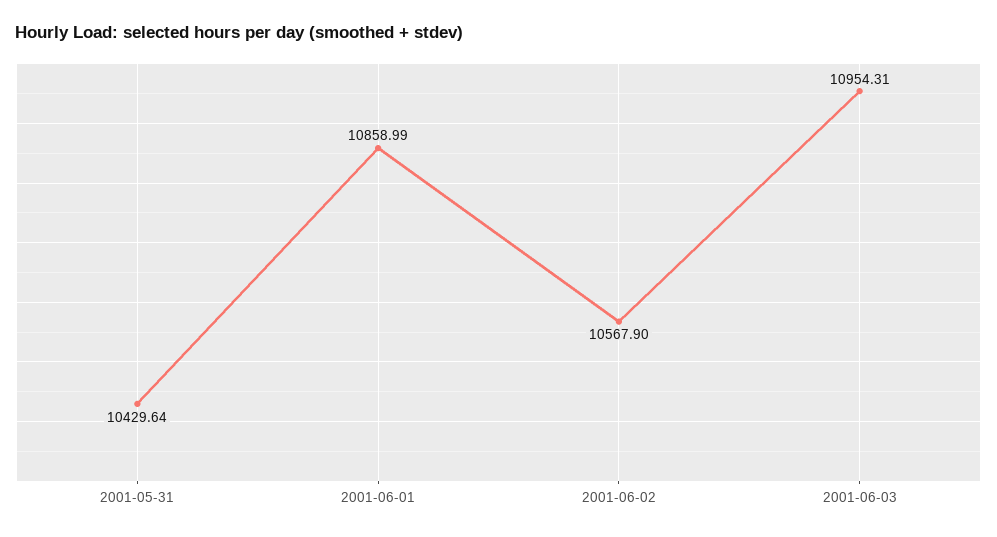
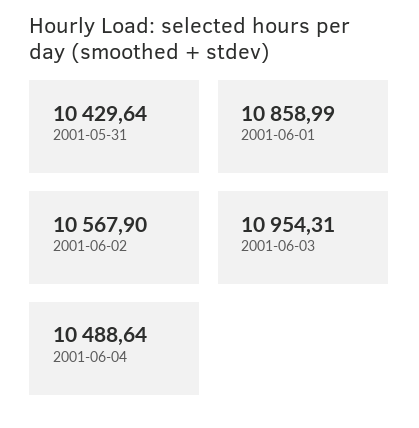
2001-06-04: none -> 10488.64

